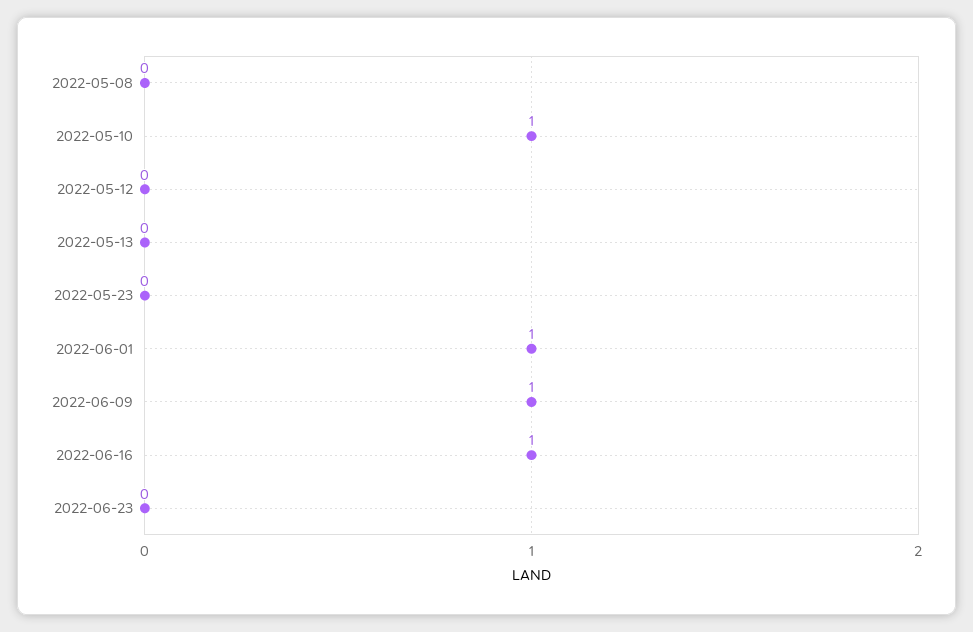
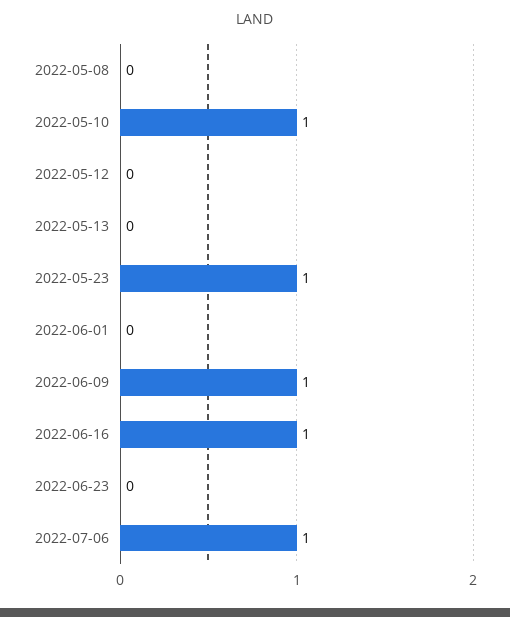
2022-05-23: 0 -> 1
2022-06-01: 1 -> 0
2022-07-06: none -> 1

